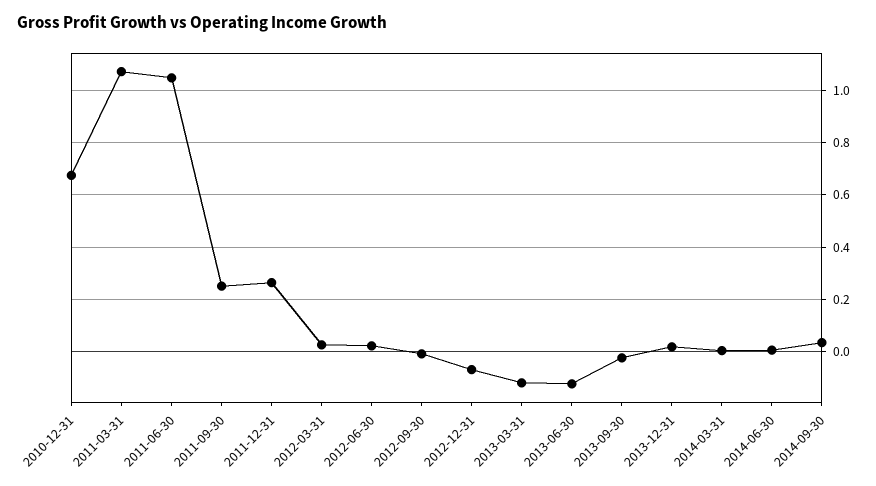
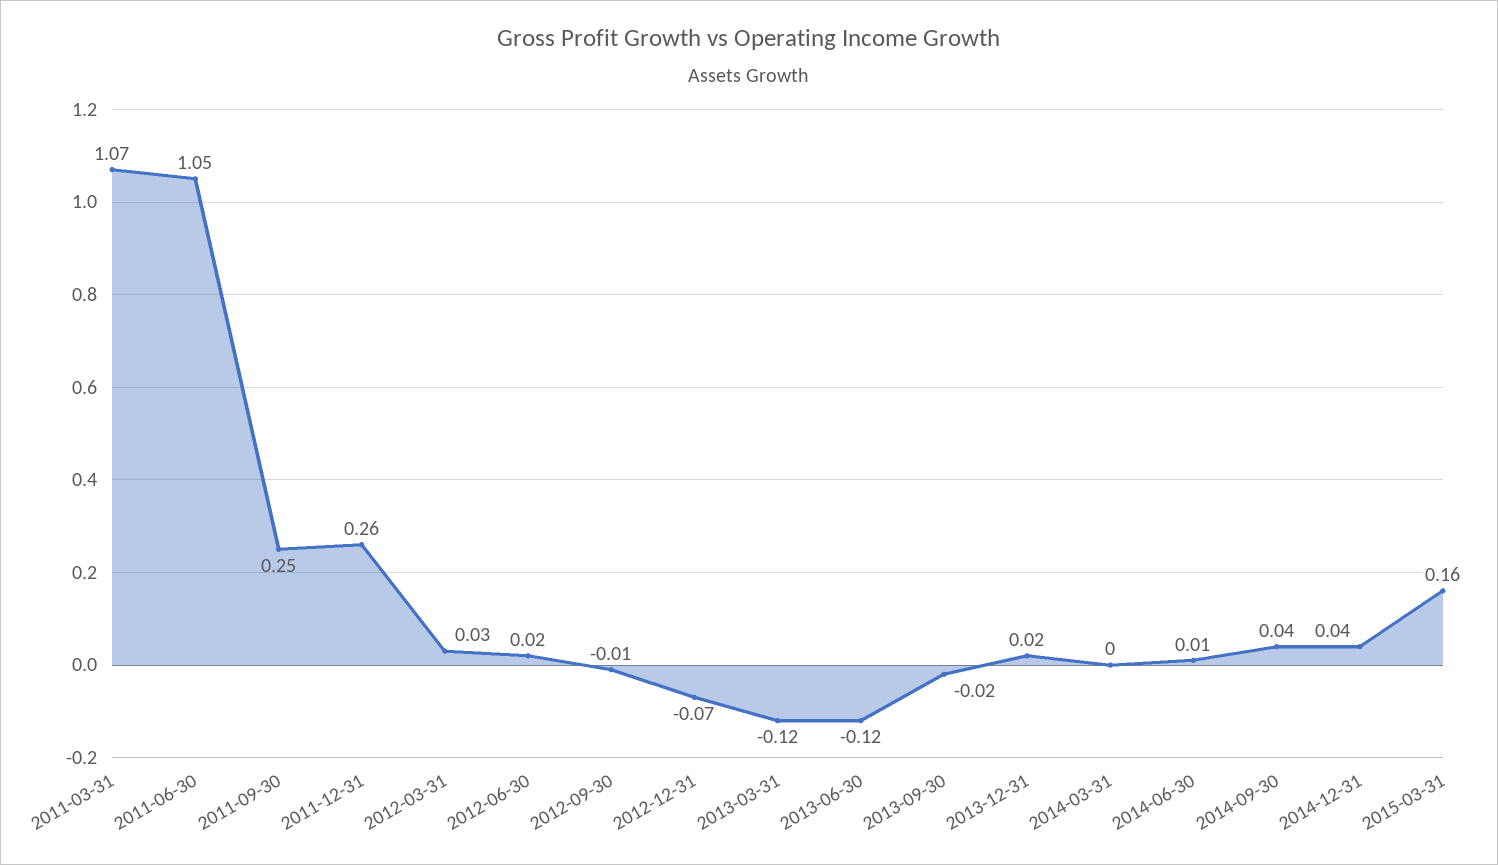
2010-12-31: 0.675 -> none
2014-12-31: none -> 0.04
2015-03-31: none -> 0.16

